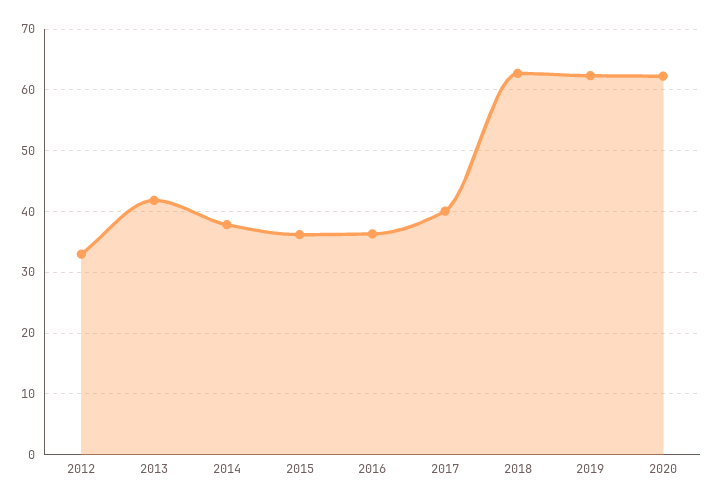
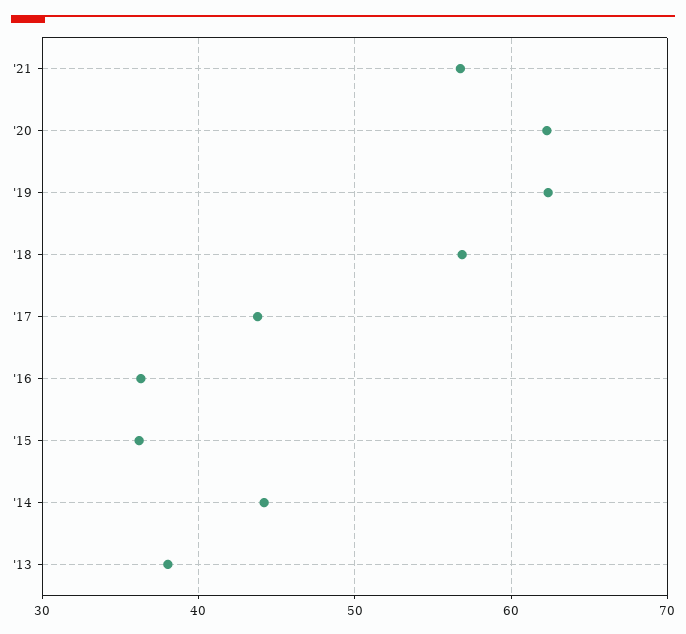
2012: 33 -> none
2013: 42 -> 38
2014: 38 -> 44
2017: 40 -> 44
2018: 63 -> 57
'21: none -> 57

